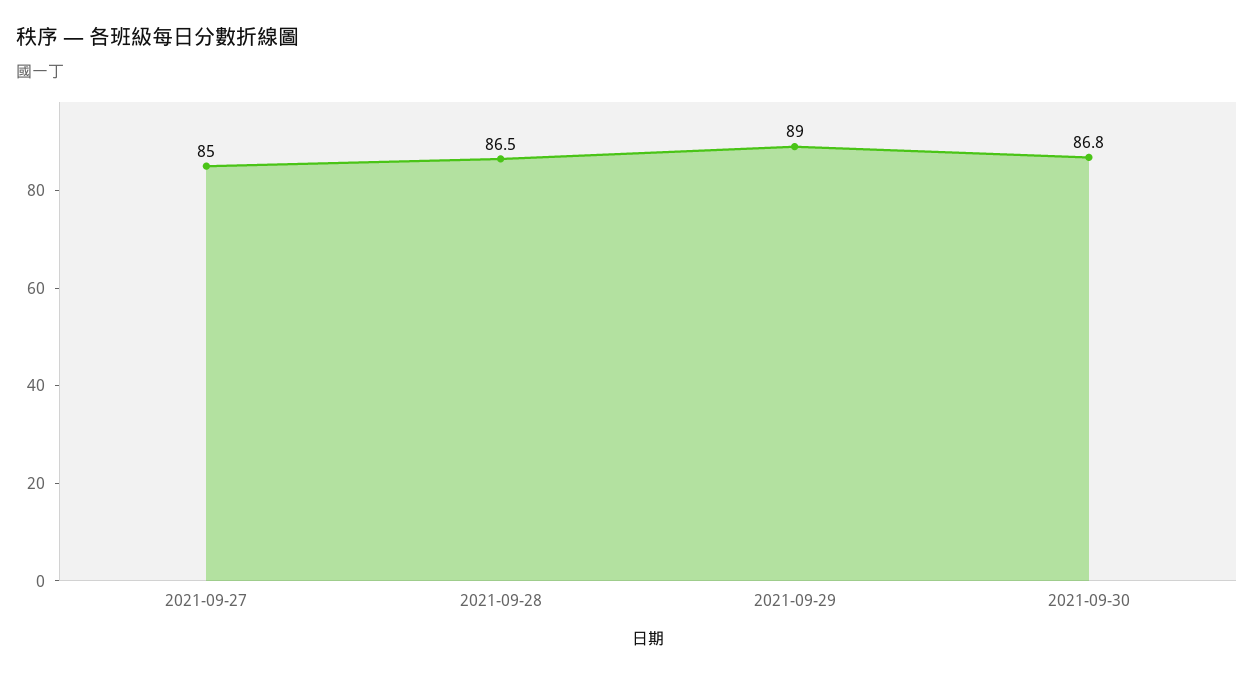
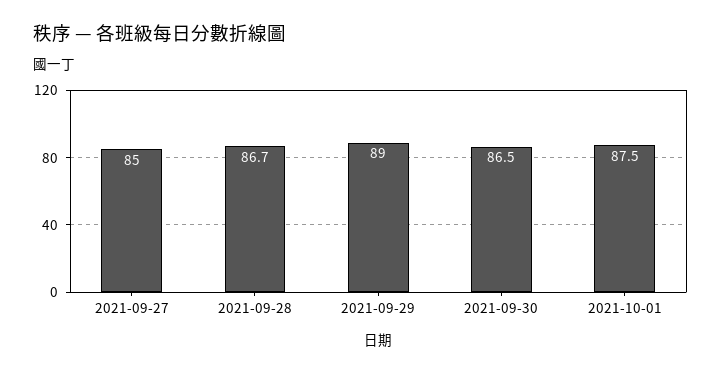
2021-09-28: 86.5 -> 86.7
2021-09-30: 86.8 -> 86.5
2021-10-01: none -> 87.5

